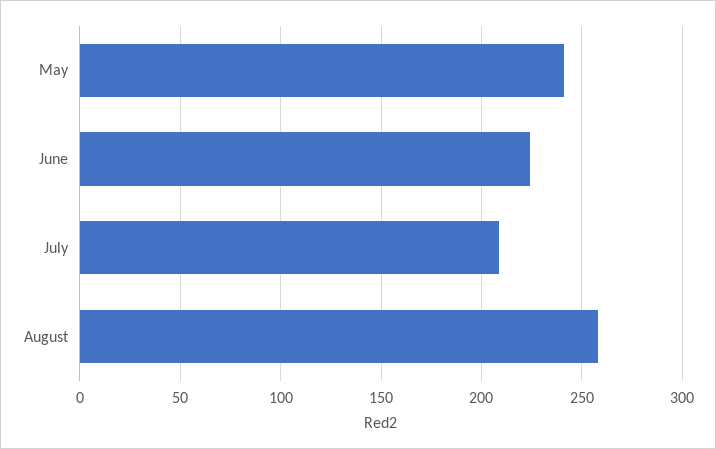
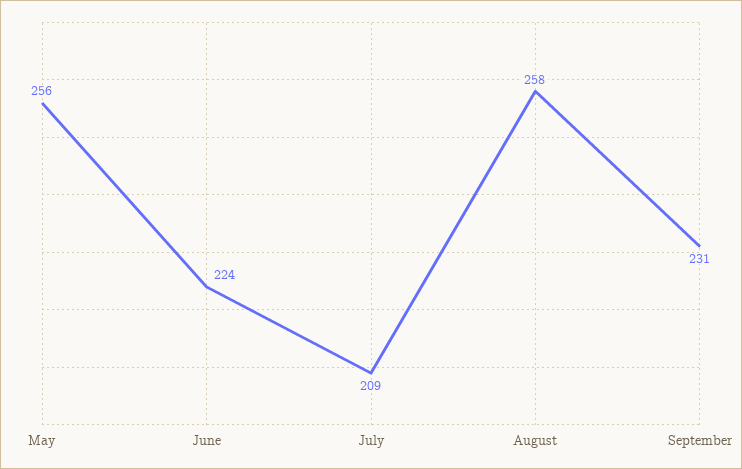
May: 240 -> 256
September: none -> 231

